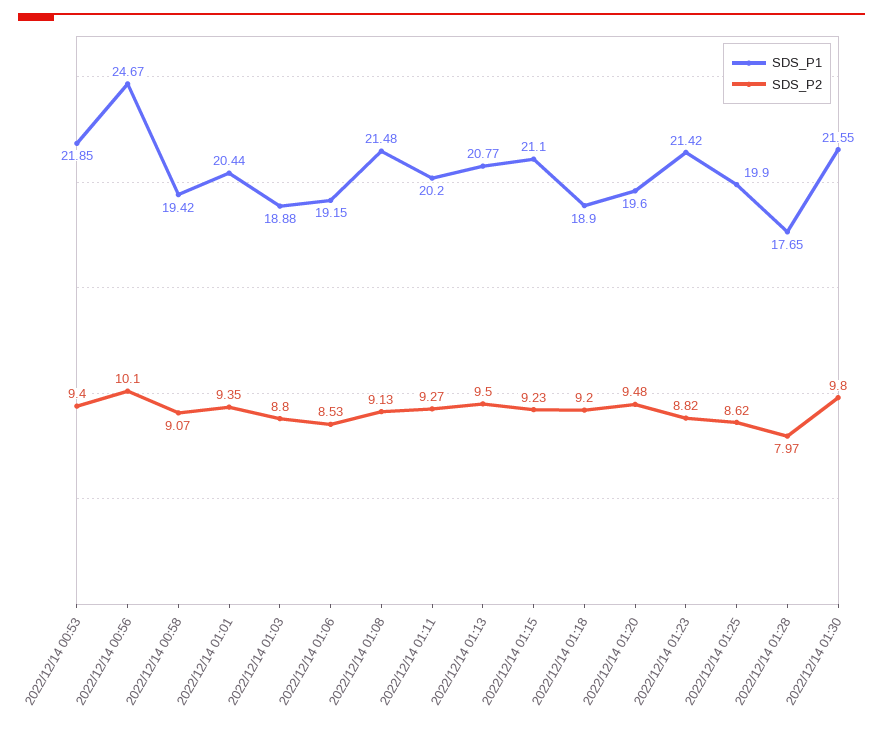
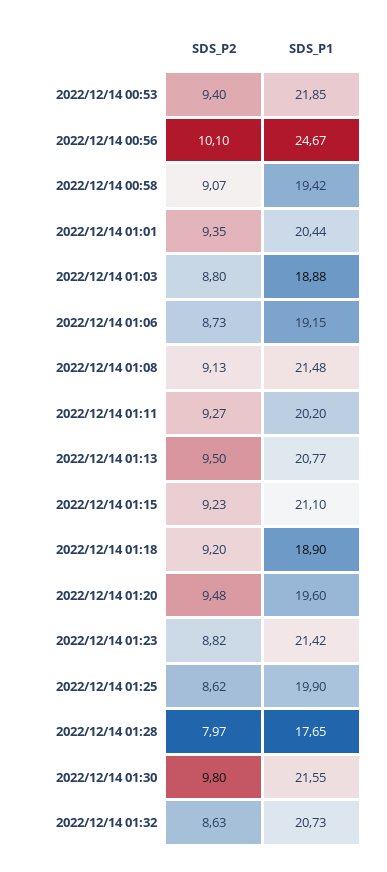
SDS_P2, 2022/12/14 01:06: 8.53 -> 8.73
SDS_P2, 2022/12/14 01:32: none -> 8.63
SDS_P1, 2022/12/14 01:32: none -> 20.73

